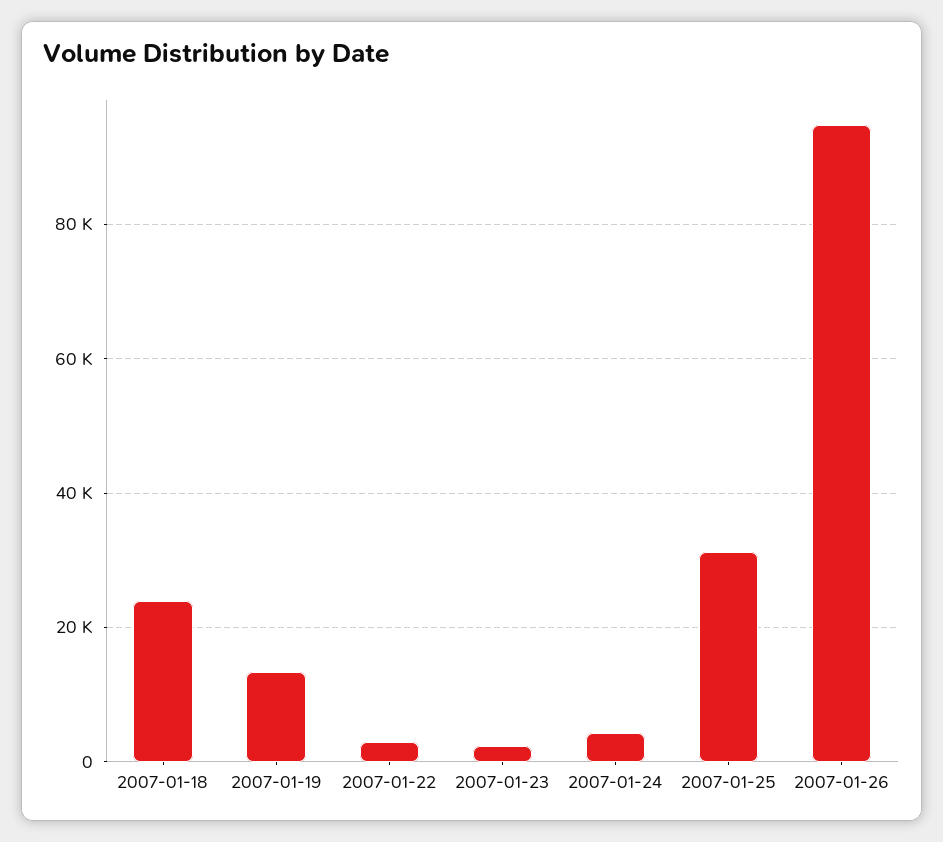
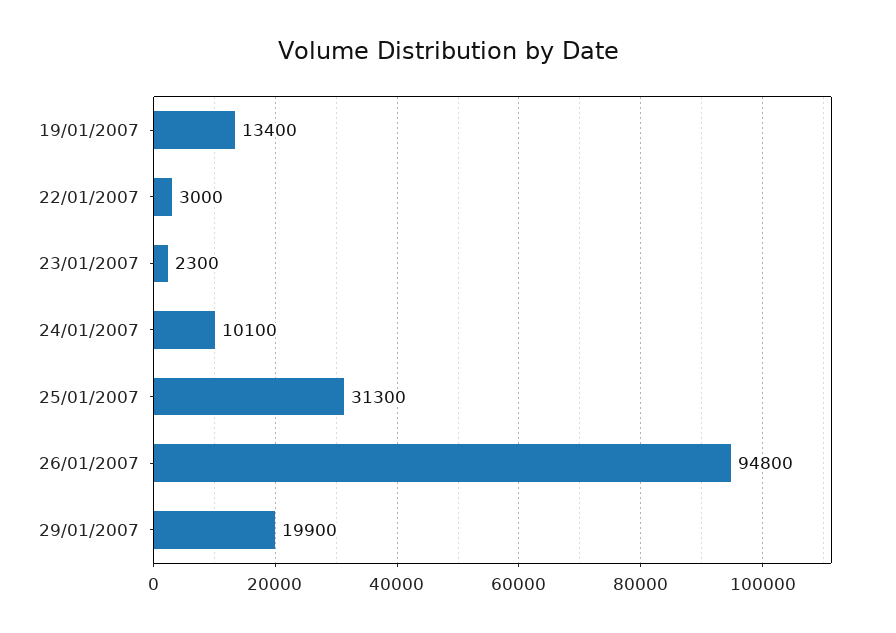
2007-01-18: 24000 -> none
2007-01-24: 4000 -> 10100
29/01/2007: none -> 19900

